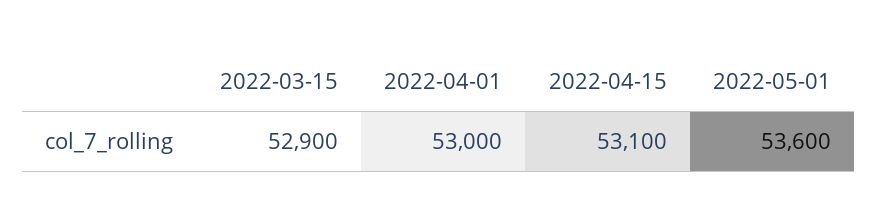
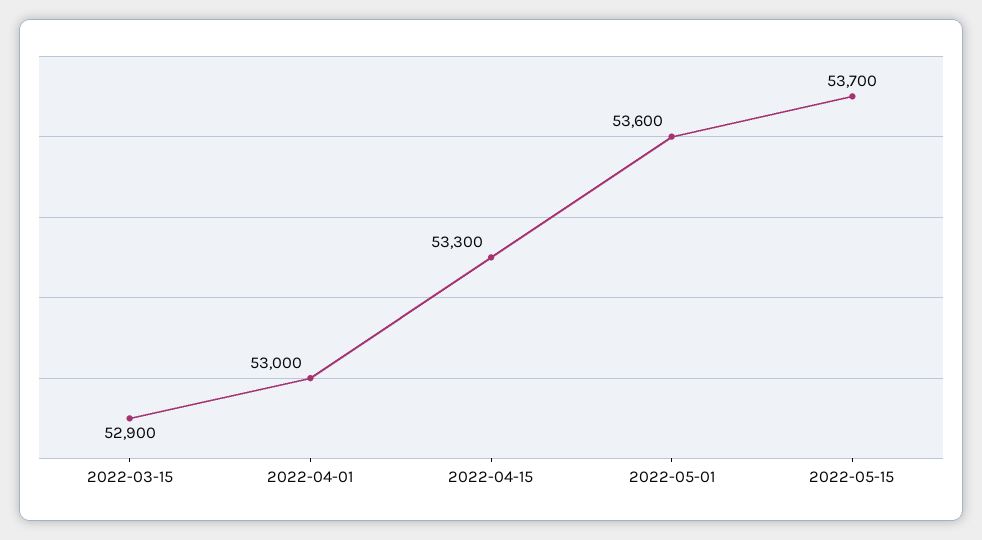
2022-04-15: 53100 -> 53300
2022-05-15: none -> 53700

